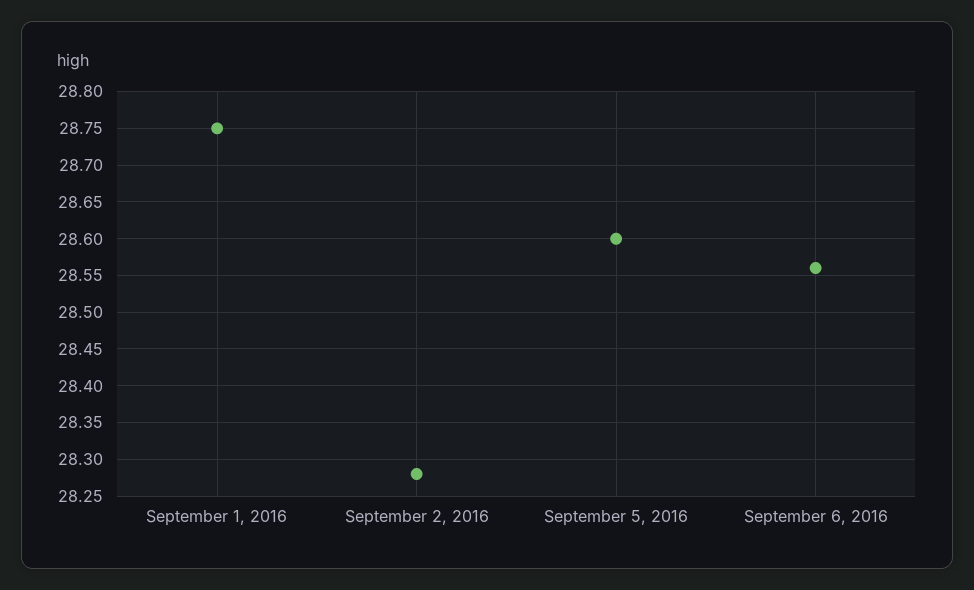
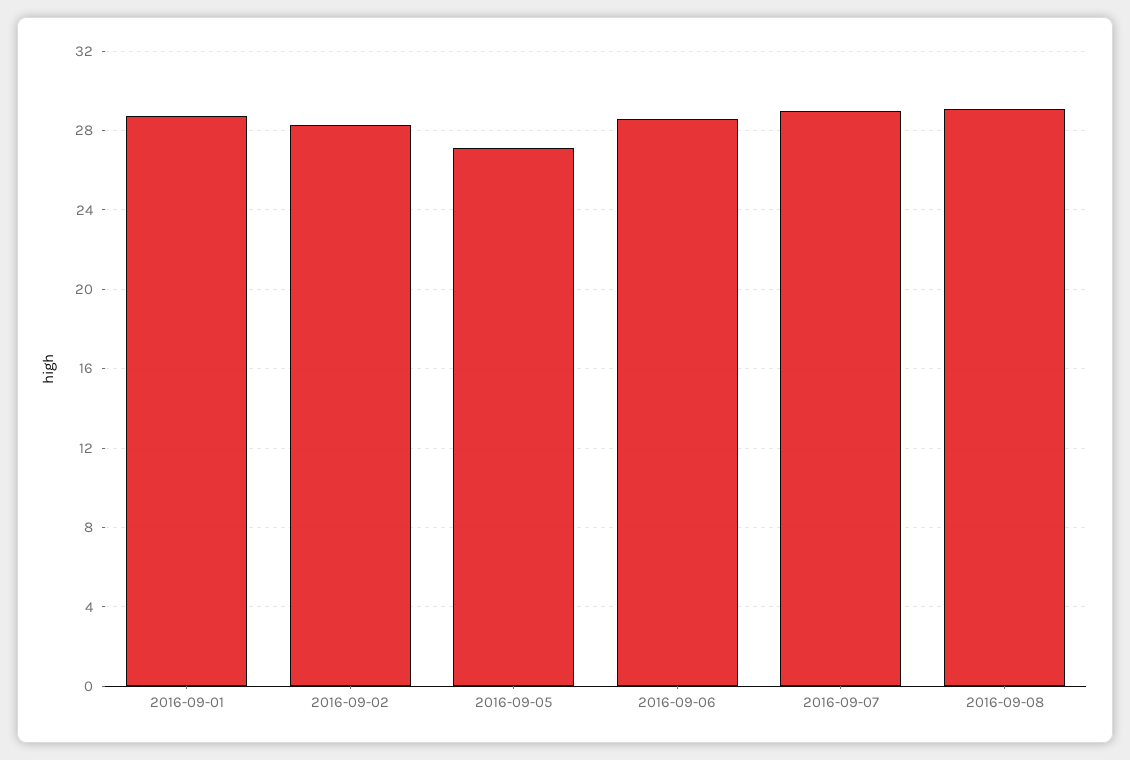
September 5, 2016: 28.6 -> 27
2016-09-07: none -> 29
2016-09-08: none -> 29

